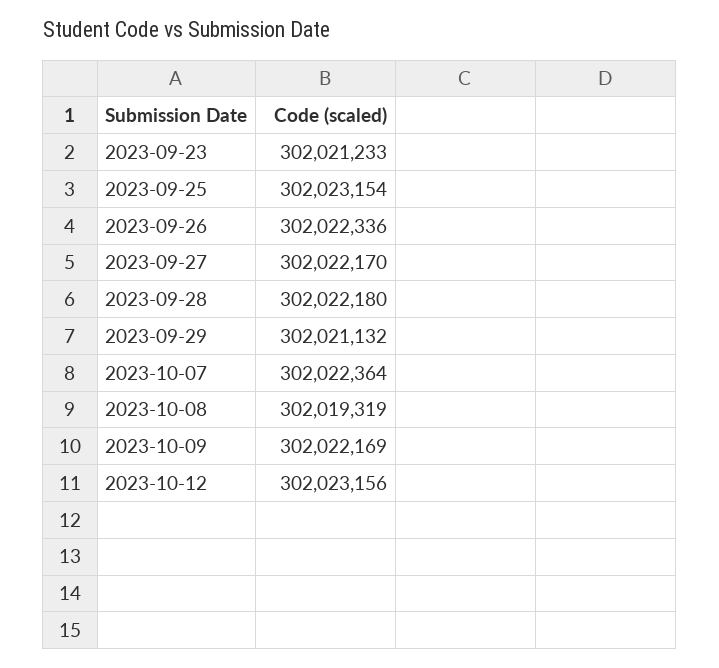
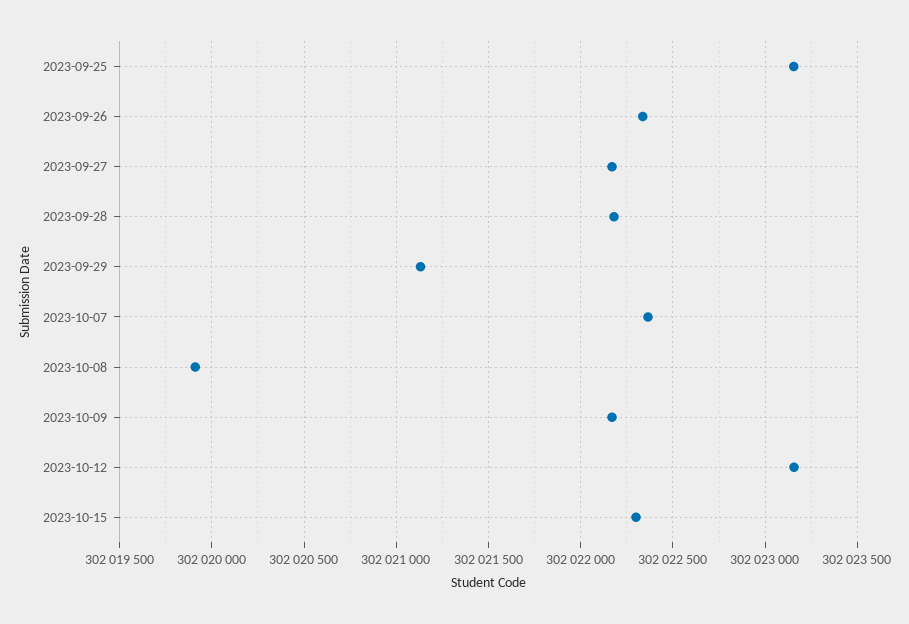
2023-09-23: 302021233 -> none
2023-10-08: 302019319 -> 302019900
2023-10-15: none -> 302022300

